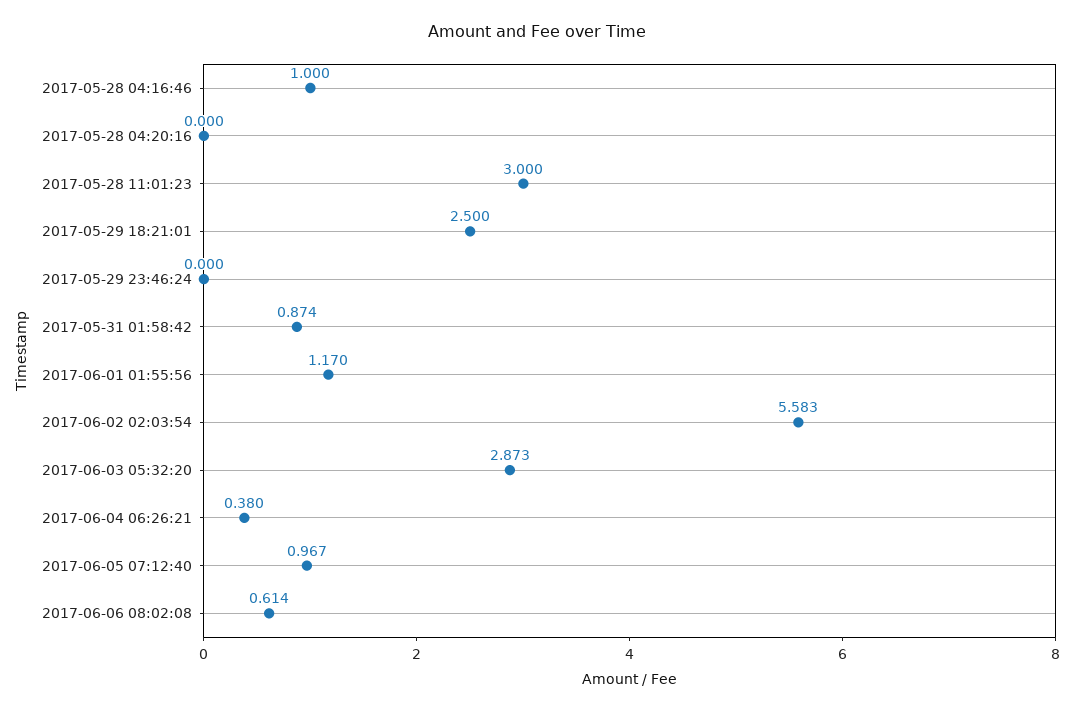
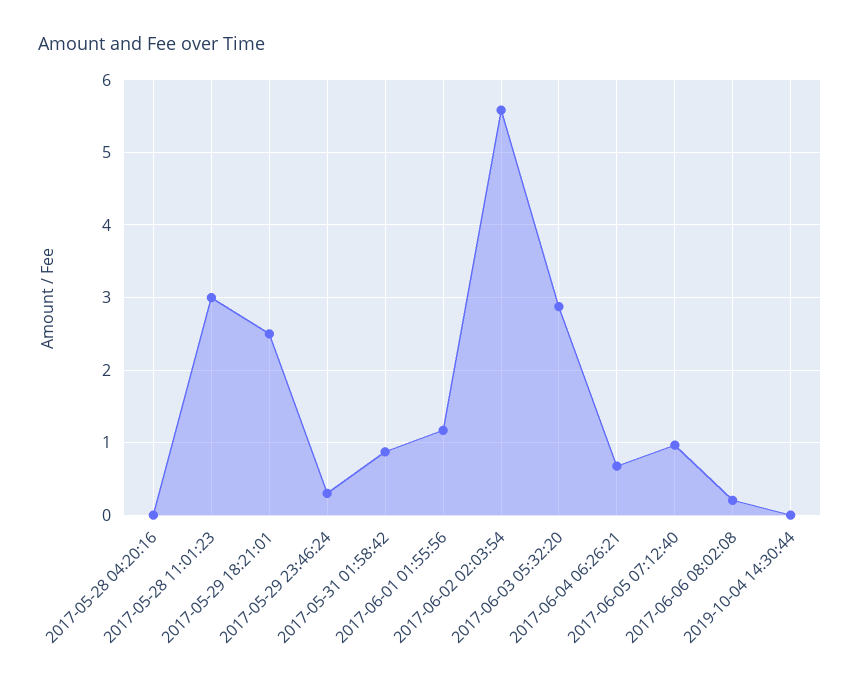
2017-05-28 04:16:46: 1 -> none
2017-05-29 23:46:24: 0 -> 0.3
2017-06-04 06:26:21: 0.38 -> 0.7
2017-06-06 08:02:08: 0.614 -> 0.2
2019-10-04 14:30:44: none -> 0

